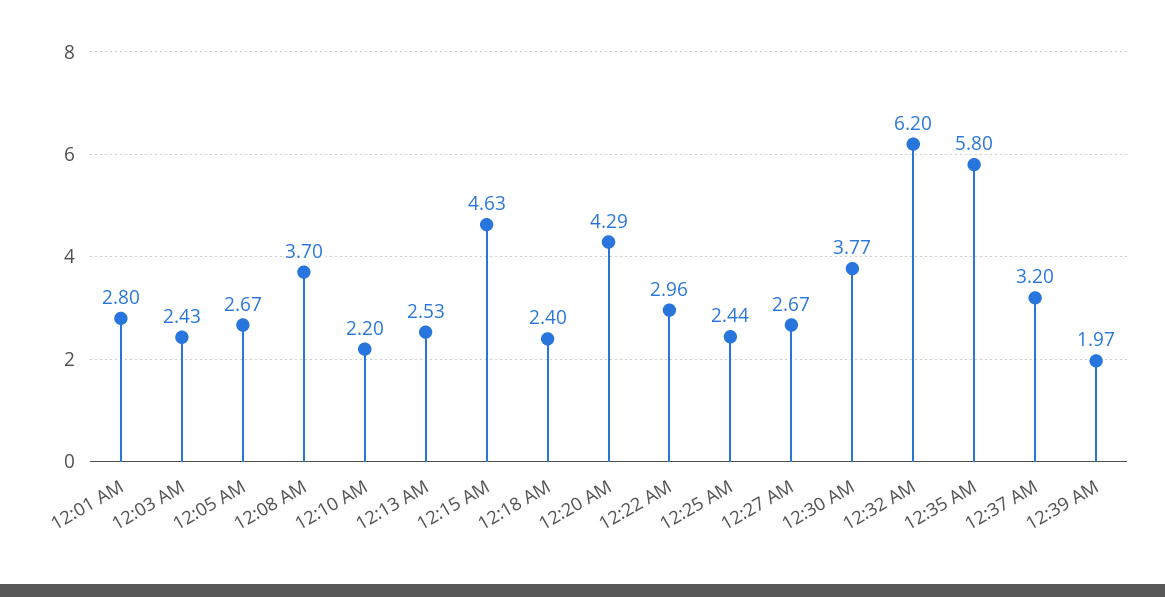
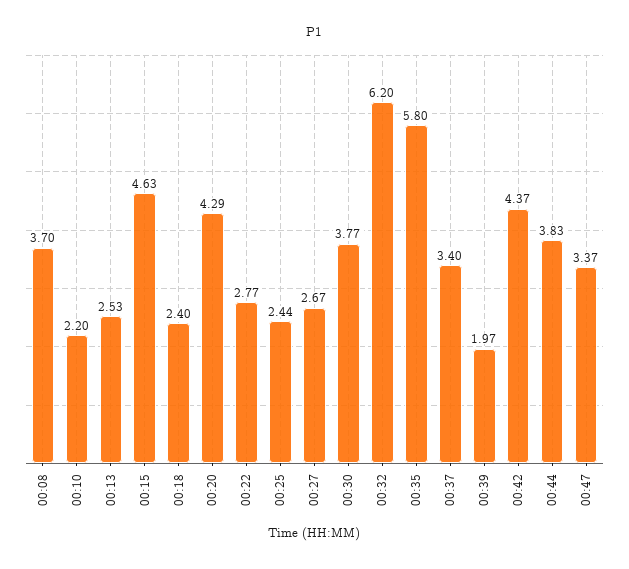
12:01 AM: 2.8 -> none
12:03 AM: 2.43 -> none
12:05 AM: 2.67 -> none
12:22 AM: 2.96 -> 2.77
12:37 AM: 3.2 -> 3.4
00:42: none -> 4.37
00:44: none -> 3.83
00:47: none -> 3.37

